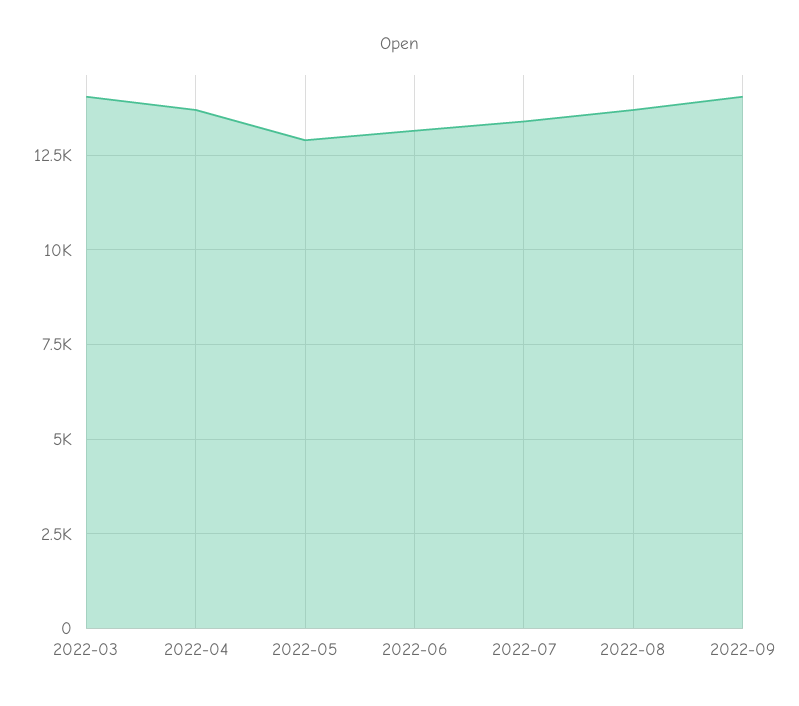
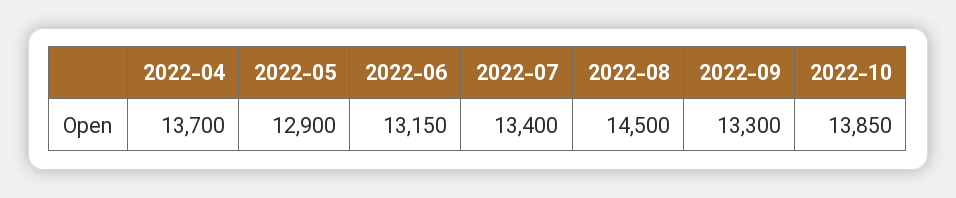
2022-03: 14000 -> none
2022-08: 13750 -> 14500
2022-09: 14000 -> 13300
2022-10: none -> 13850

